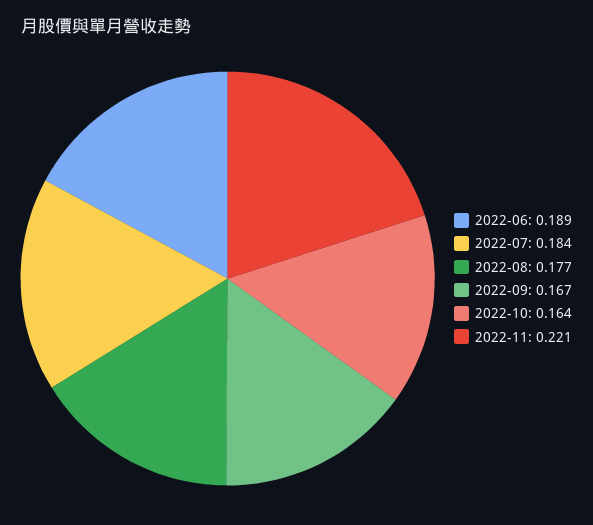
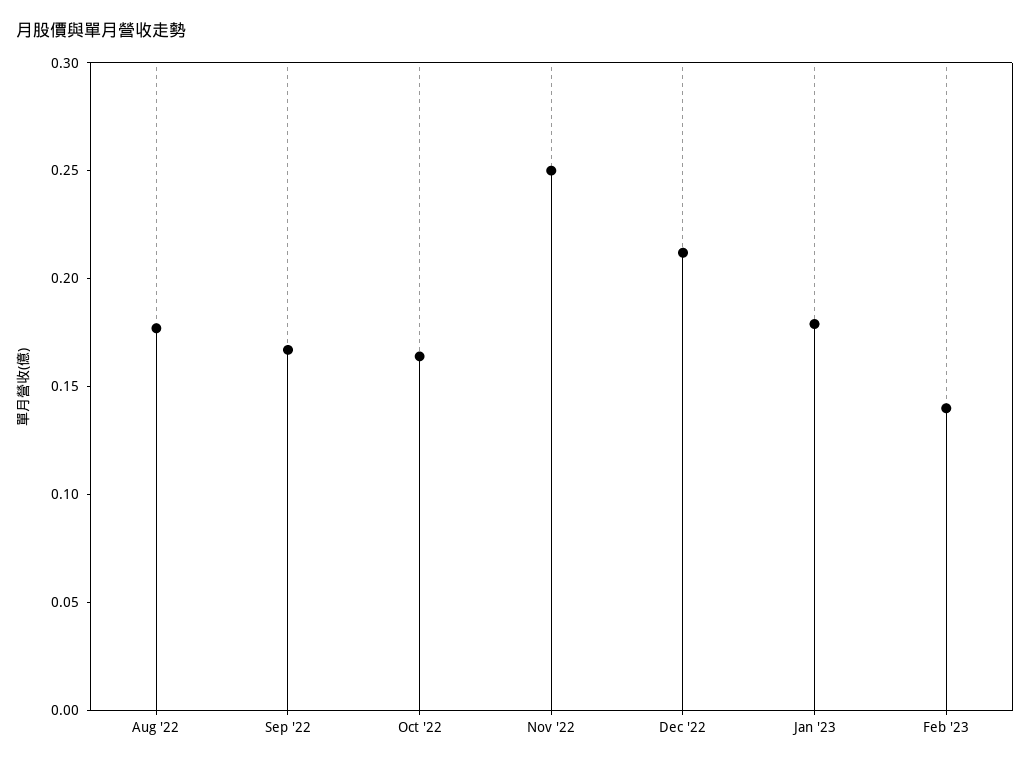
2022-06: 0.189 -> none
2022-07: 0.184 -> none
2022-11: 0.221 -> 0.25
Dec '22: none -> 0.21
Jan '23: none -> 0.18
Feb '23: none -> 0.14

